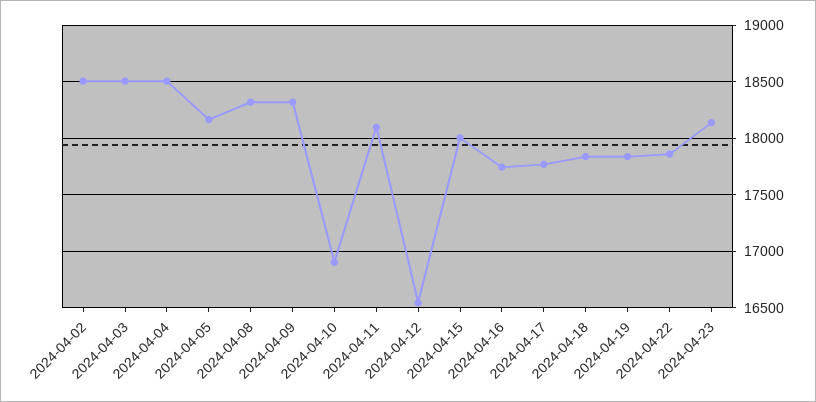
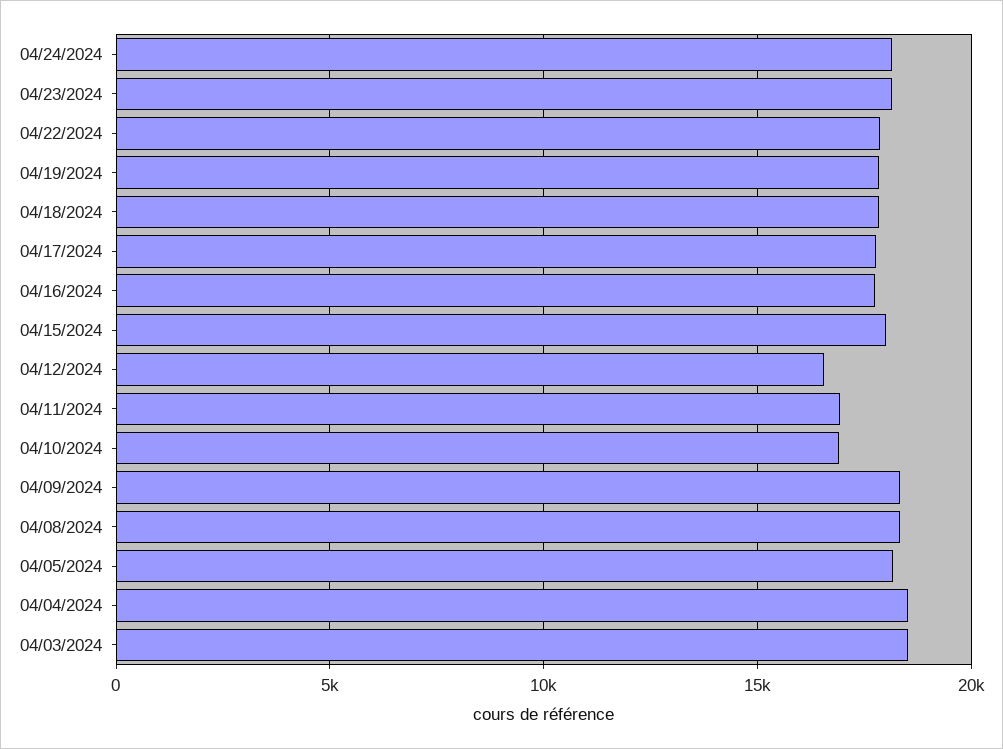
2024-04-02: 18500 -> none
2024-04-11: 18100 -> 17000
04/24/2024: none -> 18000

